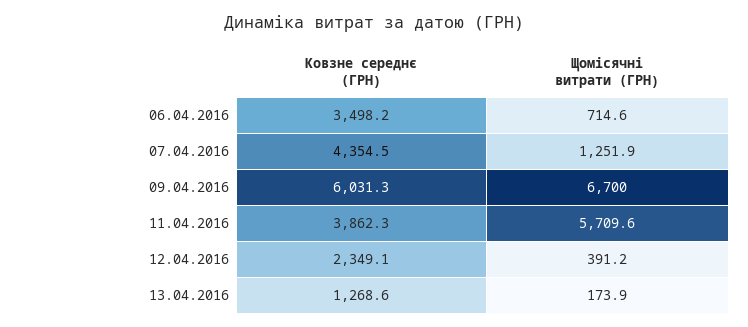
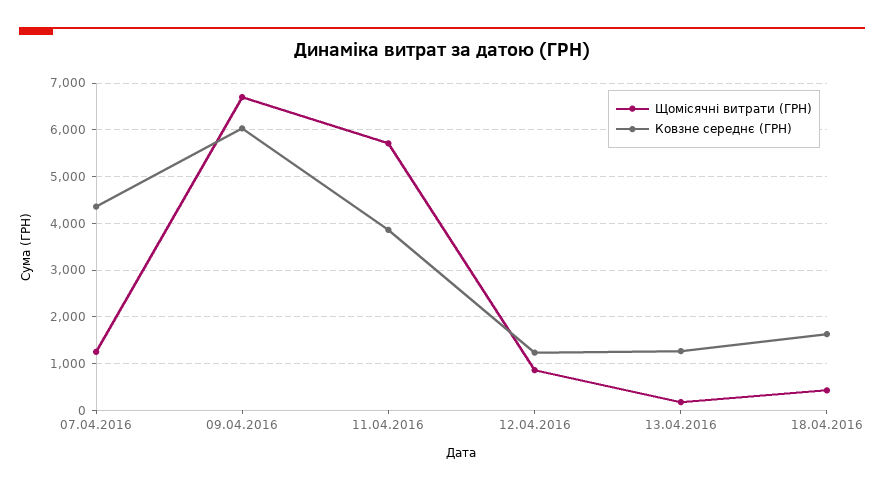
Ковзне середнє (ГРН), 06.04.2016: 3498.2 -> none
Щомісячні витрати (ГРН), 06.04.2016: 714.6 -> none
Ковзне середнє (ГРН), 12.04.2016: 2349.1 -> 1200
Щомісячні витрати (ГРН), 12.04.2016: 391.2 -> 800
Щомісячні витрати (ГРН), 18.04.2016: none -> 400
Ковзне середнє (ГРН), 18.04.2016: none -> 1600

